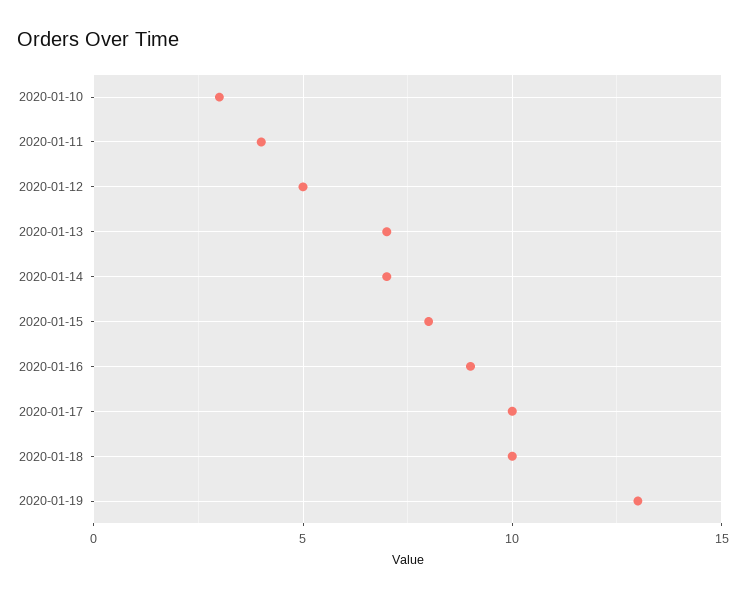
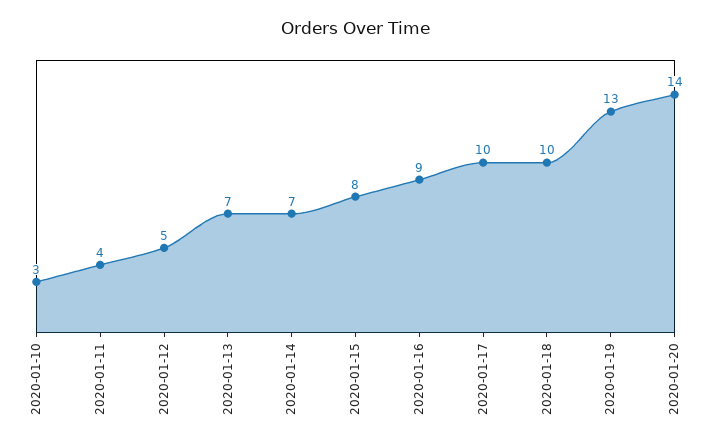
2020-01-20: none -> 14

